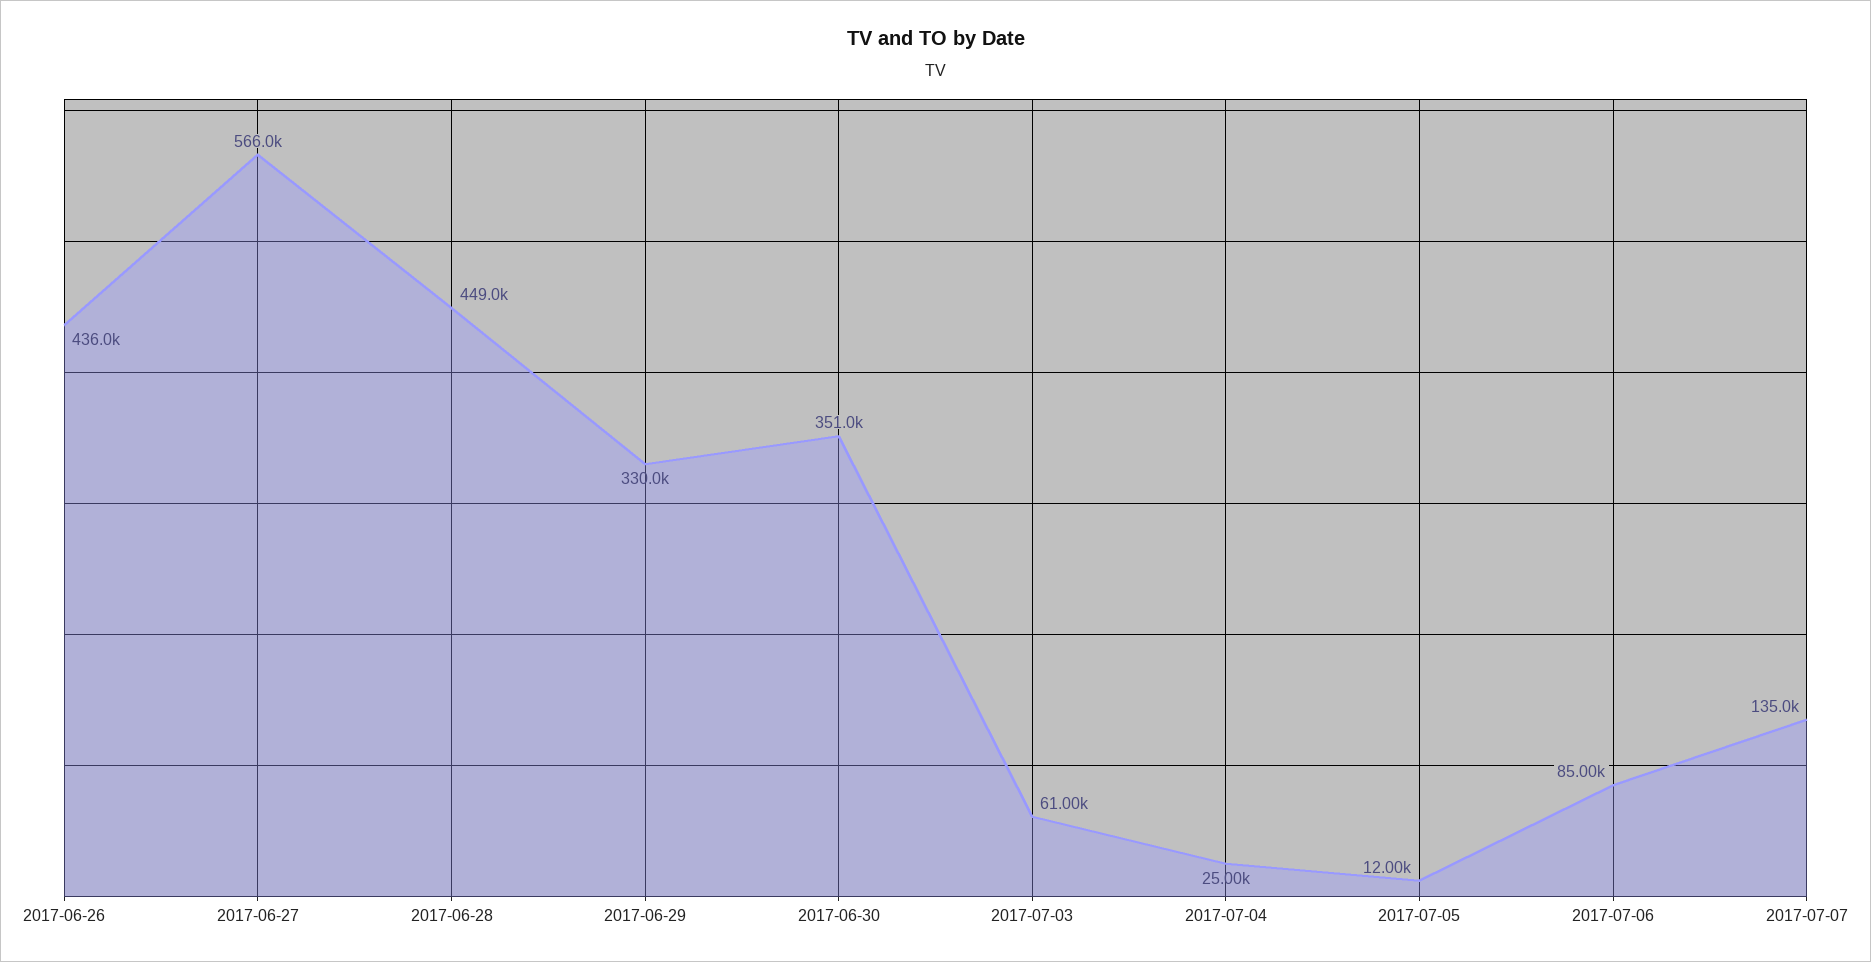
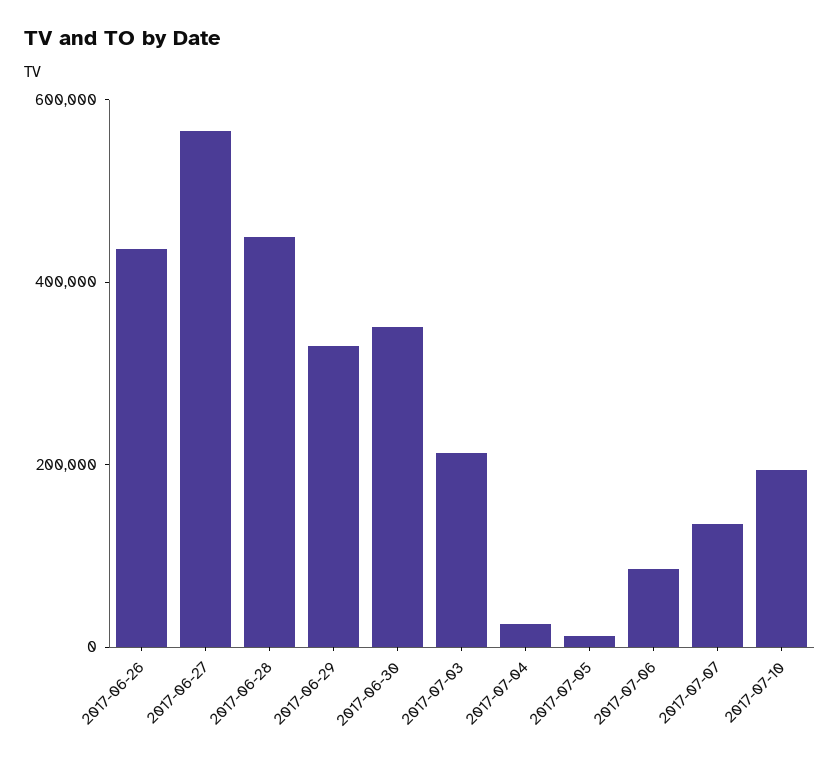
2017-07-03: 61000 -> 200000
2017-07-10: none -> 200000

